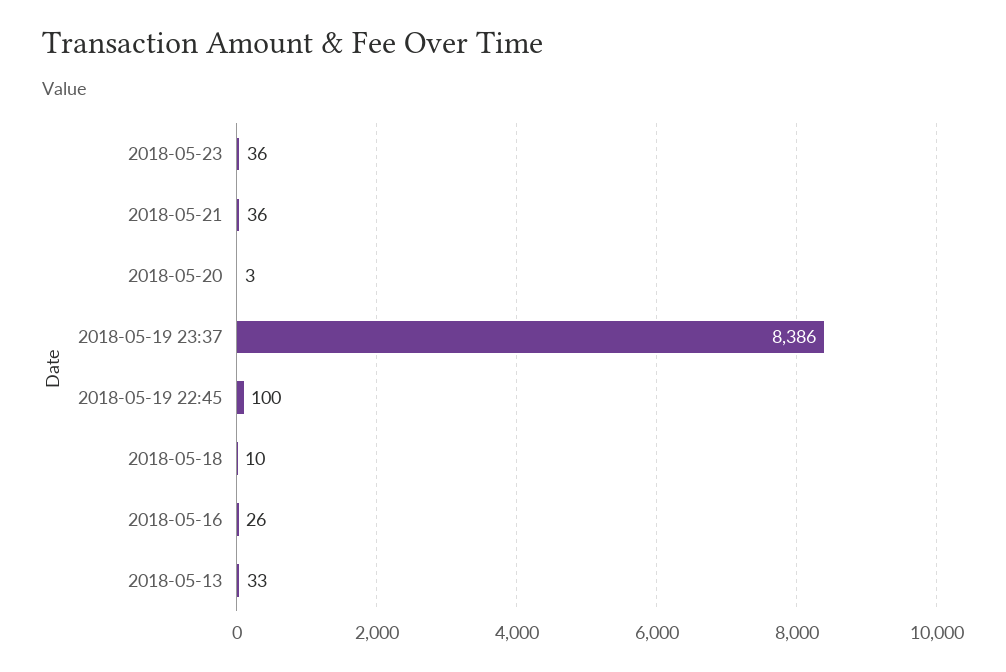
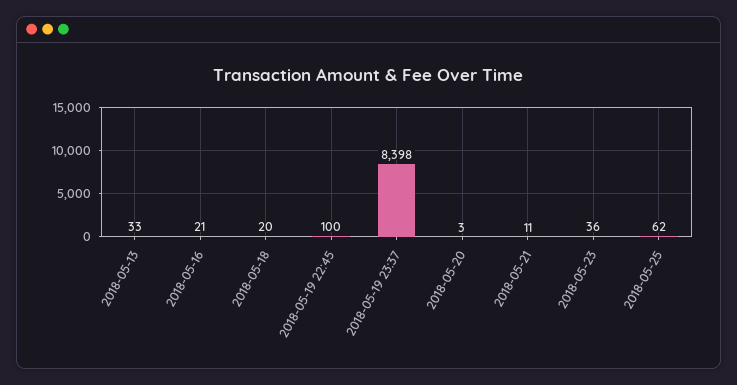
2018-05-21: 36 -> 11
2018-05-19 23:37: 8386 -> 8398
2018-05-18: 10 -> 20
2018-05-16: 26 -> 21
2018-05-25: none -> 62

